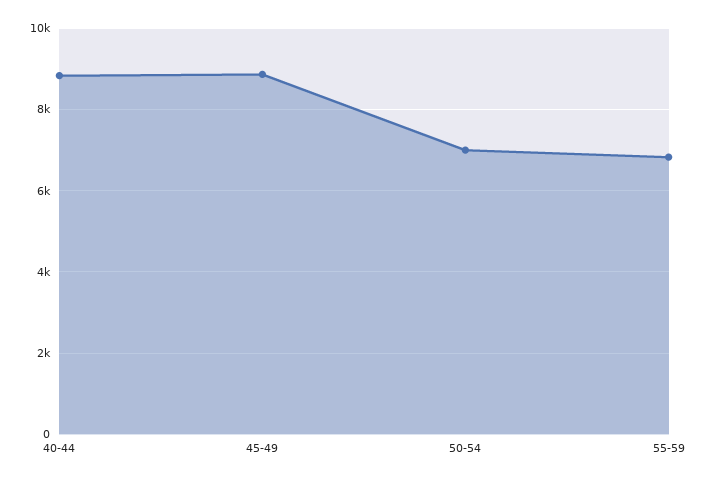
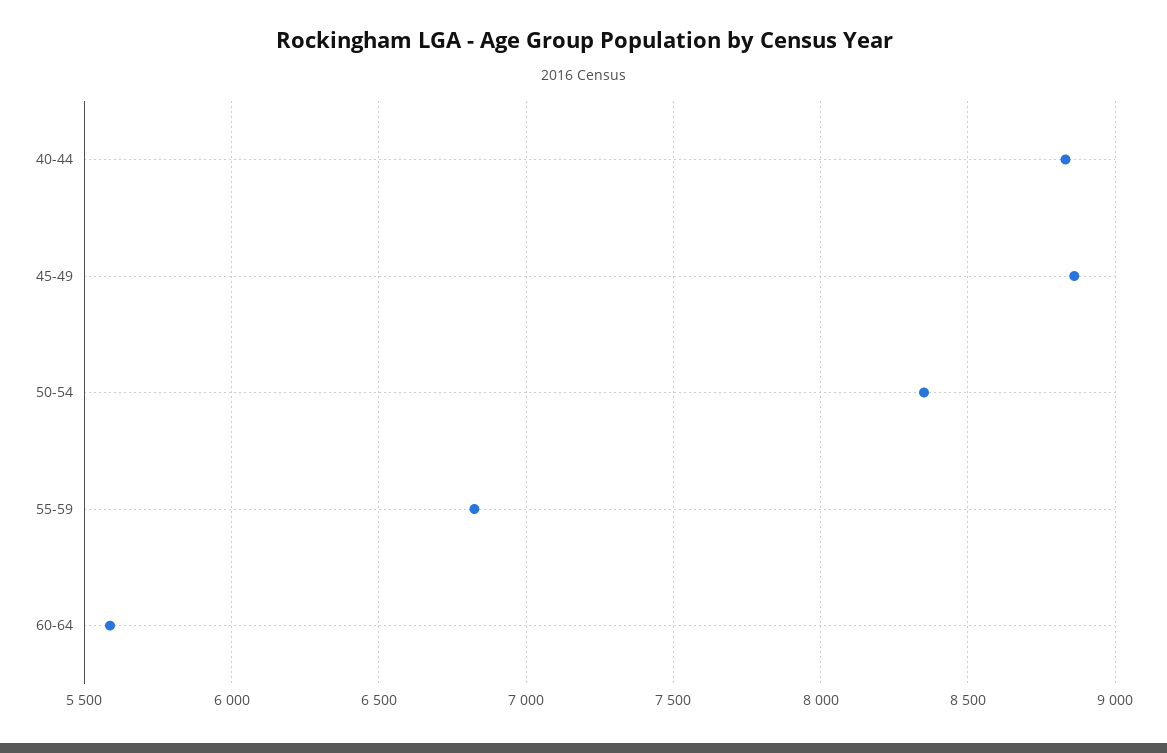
50-54: 7000 -> 8350
60-64: none -> 5600

